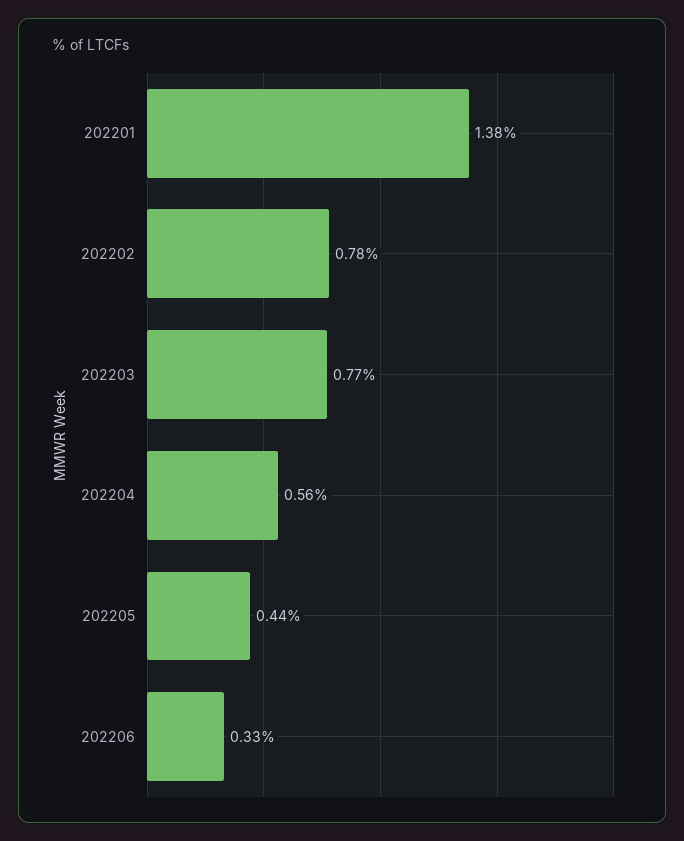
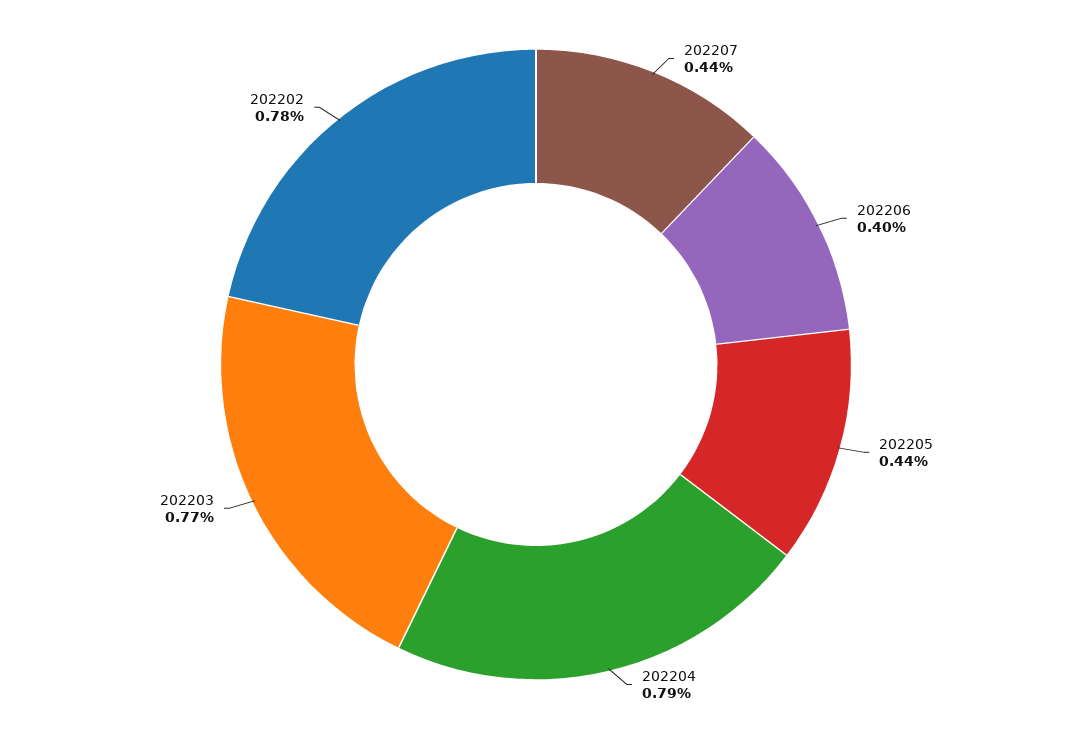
202201: 1.38 -> none
202204: 0.56 -> 0.79
202206: 0.33 -> 0.4
202207: none -> 0.44

